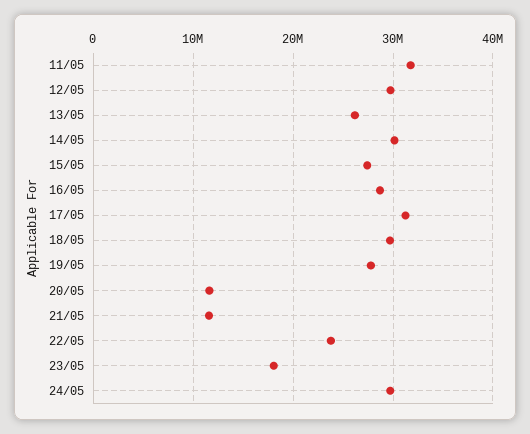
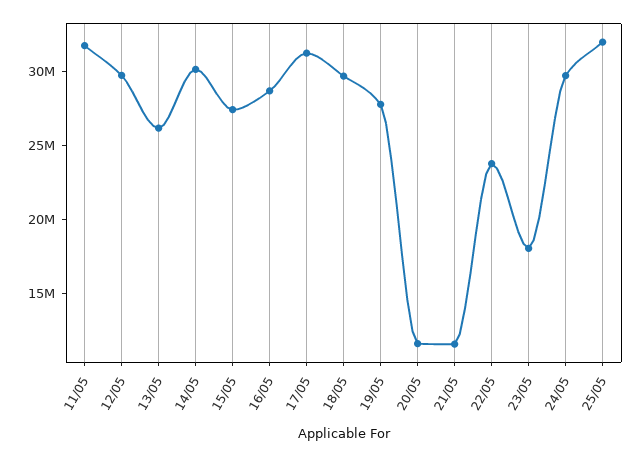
25/05: none -> 32000000

